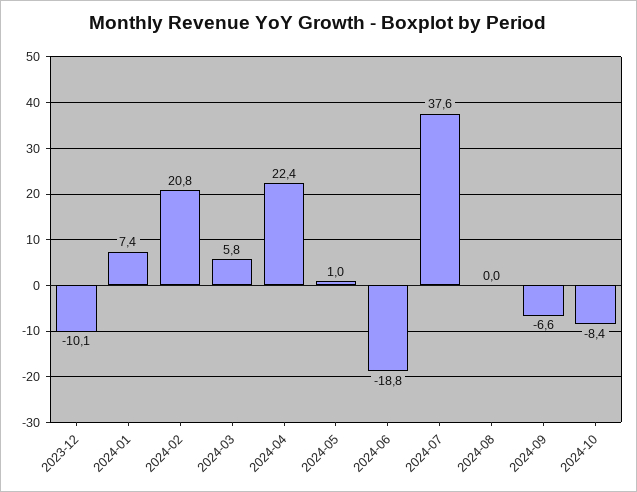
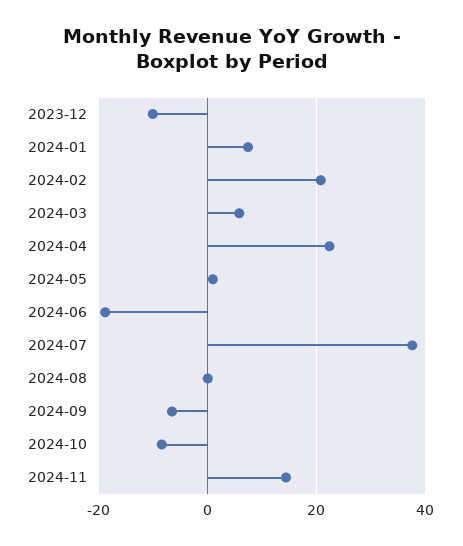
2024-11: none -> 14

